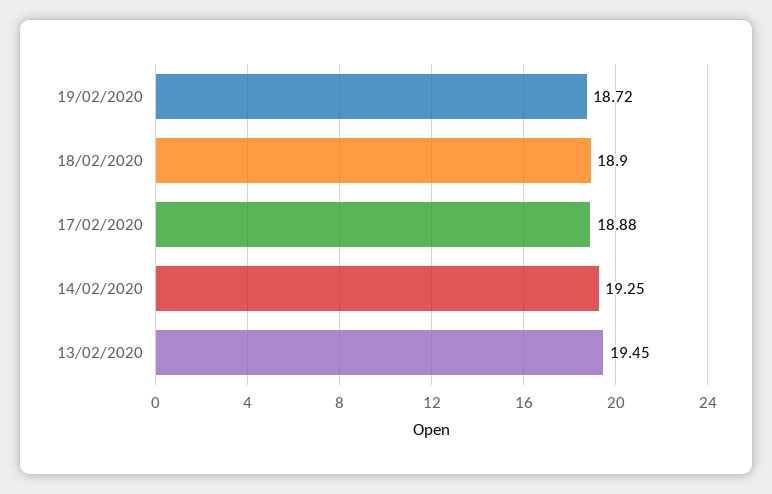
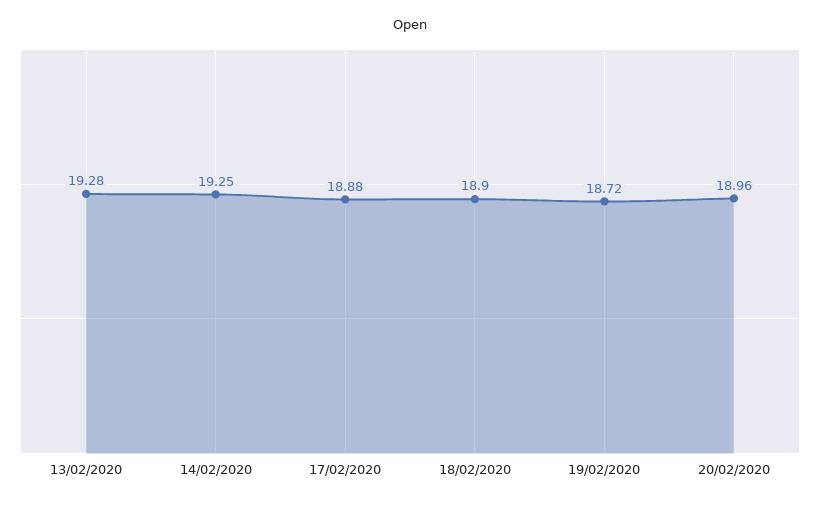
13/02/2020: 19.45 -> 19.28
20/02/2020: none -> 18.96

